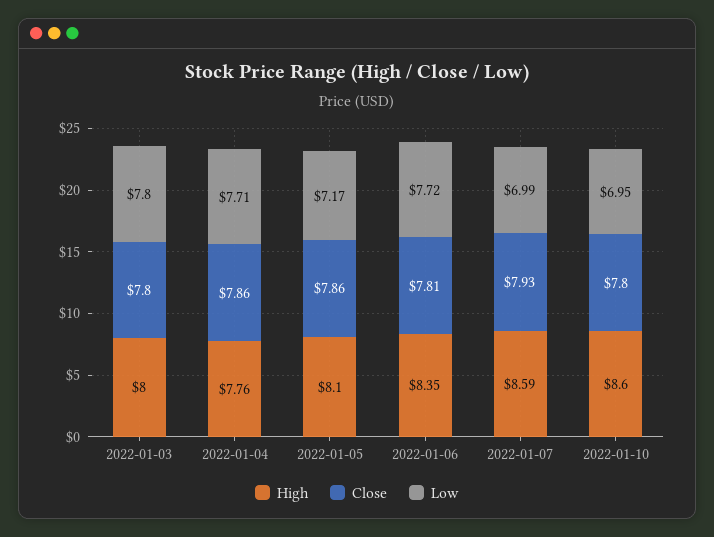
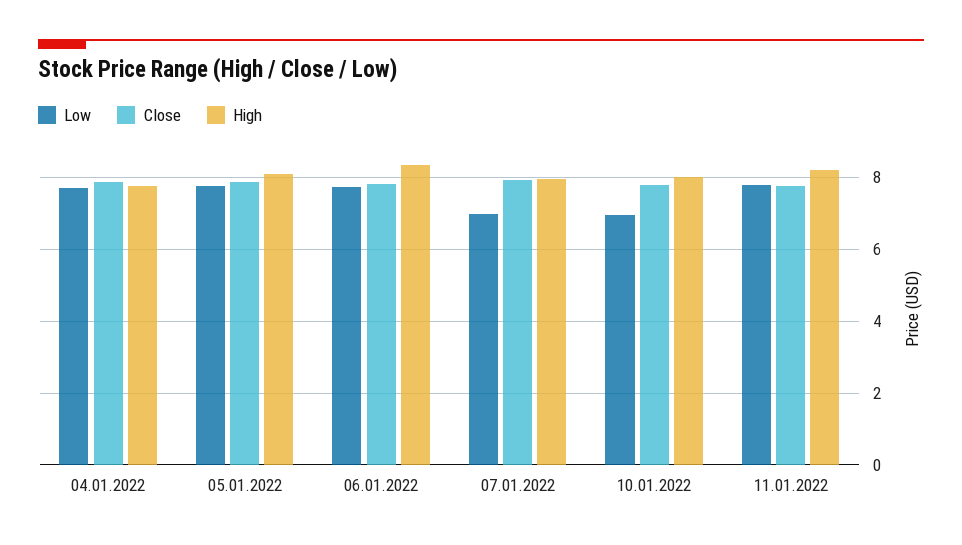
High, 2022-01-03: 8 -> none
Close, 2022-01-03: 7.8 -> none
Low, 2022-01-03: 7.8 -> none
Low, 2022-01-05: 7.17 -> 7.8
High, 2022-01-07: 8.59 -> 8
High, 2022-01-10: 8.6 -> 8
Low, 11.01.2022: none -> 7.8
Close, 11.01.2022: none -> 7.8
High, 11.01.2022: none -> 8.2

